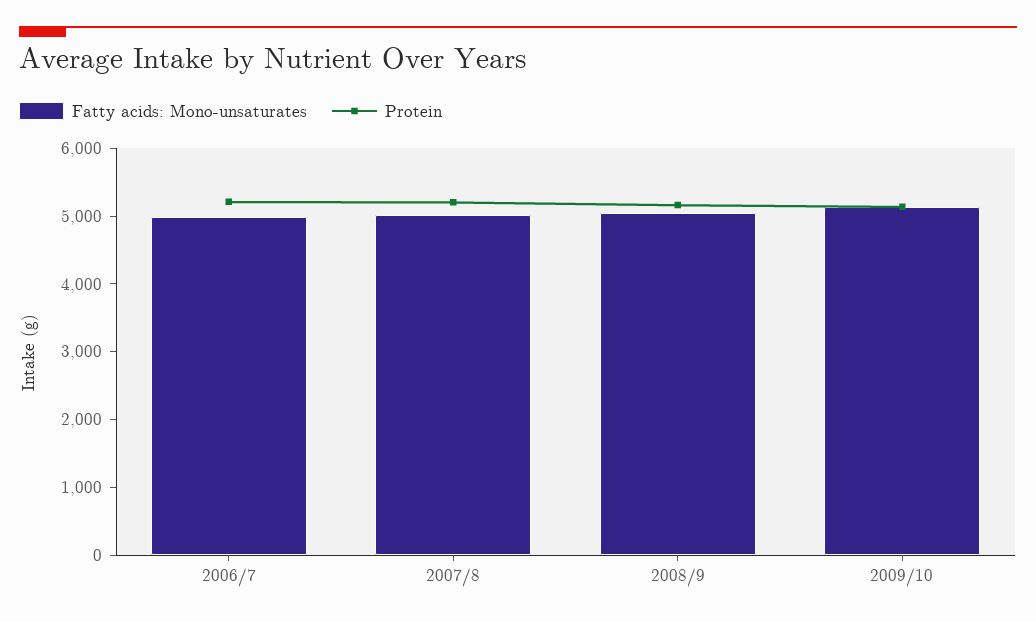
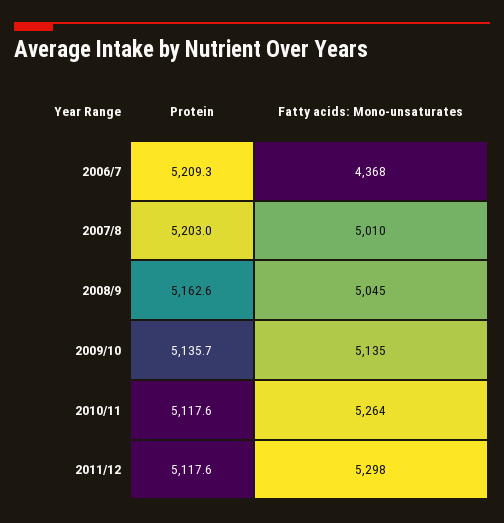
Fatty acids: Mono-unsaturates, 2006/7: 5000 -> 4368
Protein, 2010/11: none -> 5117.6
Fatty acids: Mono-unsaturates, 2010/11: none -> 5264
Protein, 2011/12: none -> 5117.6
Fatty acids: Mono-unsaturates, 2011/12: none -> 5298

